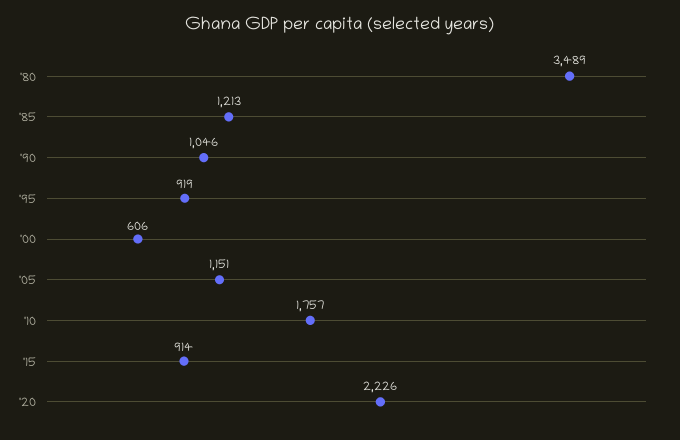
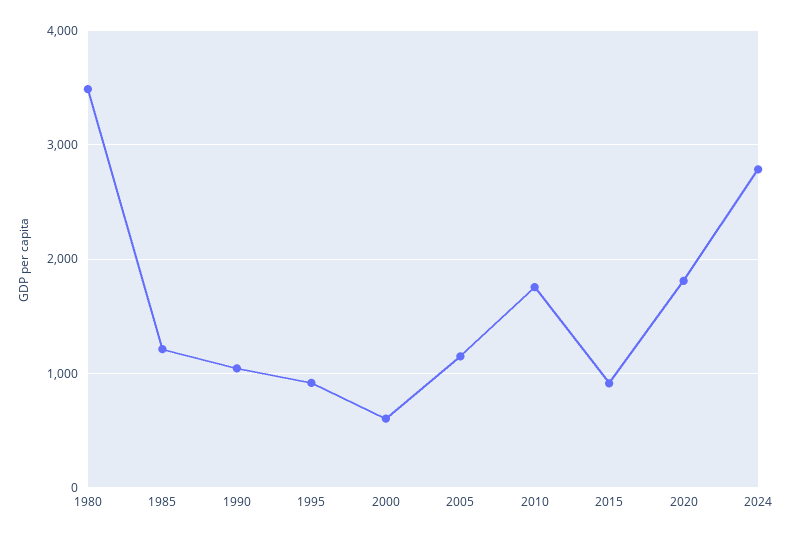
'20: 2226 -> 1800
2024: none -> 2800

